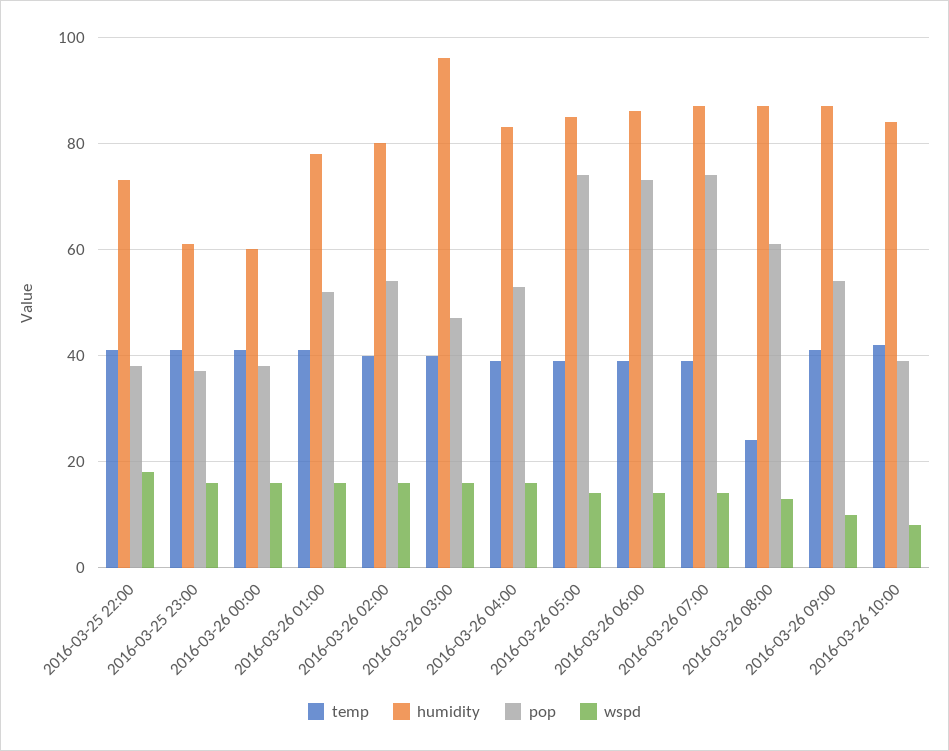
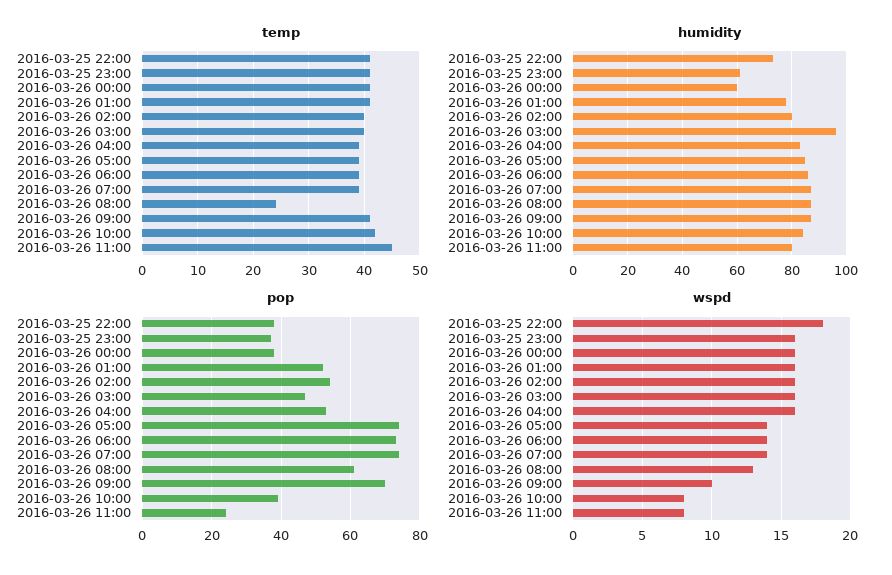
pop, 2016-03-26 09:00: 55 -> 70
temp, 2016-03-26 11:00: none -> 45
humidity, 2016-03-26 11:00: none -> 80
pop, 2016-03-26 11:00: none -> 25
wspd, 2016-03-26 11:00: none -> 8

